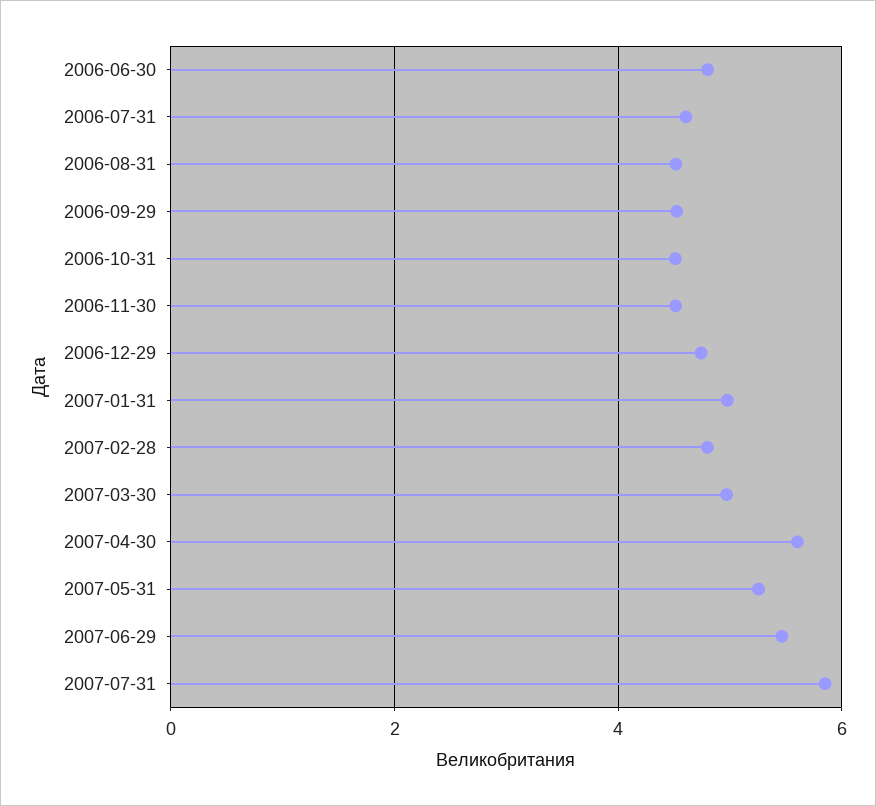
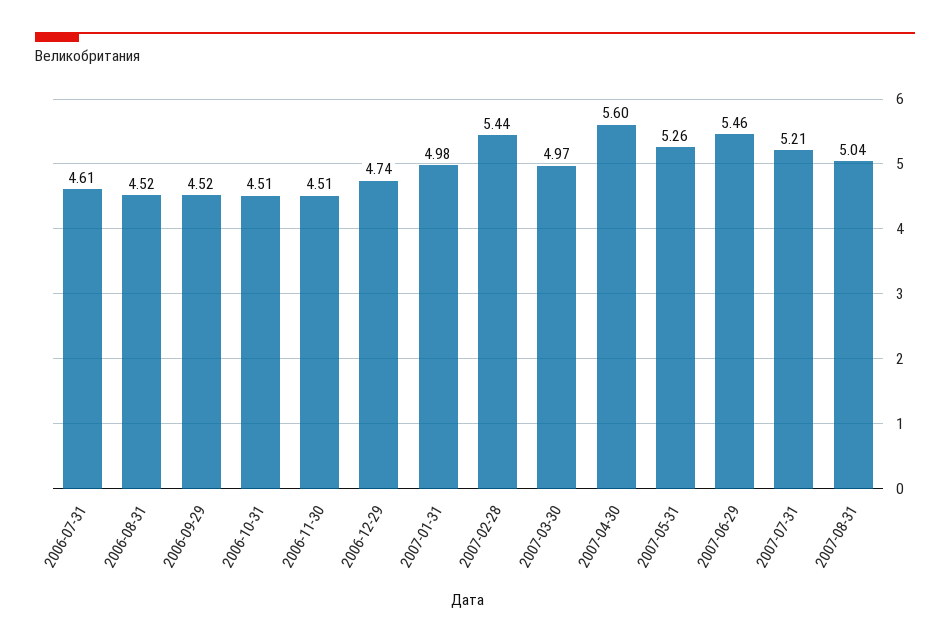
2006-06-30: 4.8 -> none
2007-02-28: 4.8 -> 5.44
2007-07-31: 5.8 -> 5.21
2007-08-31: none -> 5.04

